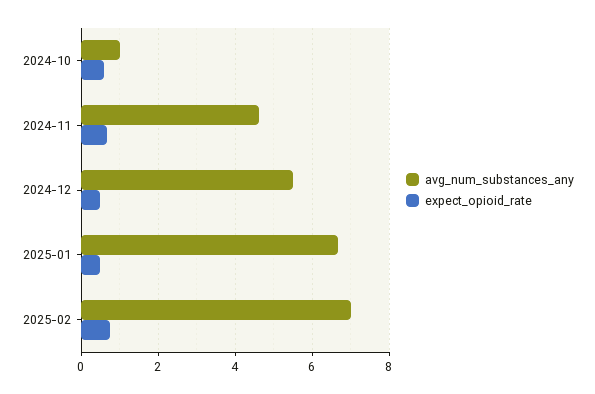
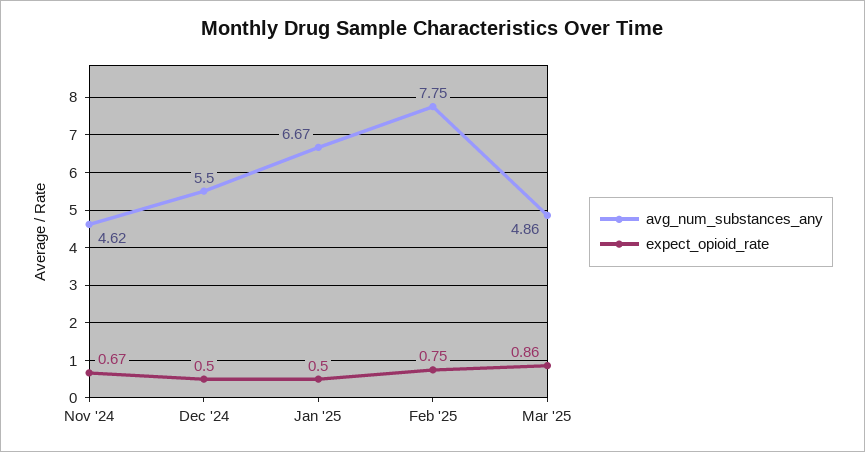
avg_num_substances_any, 2024-10: 1 -> none
expect_opioid_rate, 2024-10: 0.6 -> none
avg_num_substances_any, 2025-02: 7 -> 7.75
avg_num_substances_any, Mar '25: none -> 4.86
expect_opioid_rate, Mar '25: none -> 0.86

